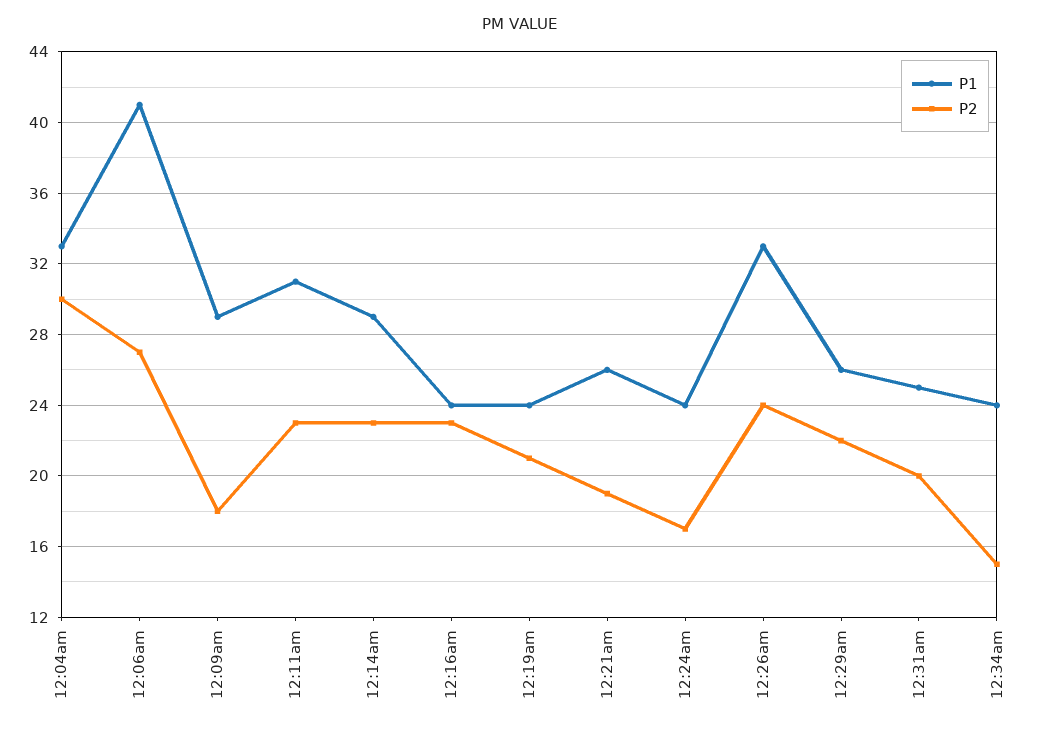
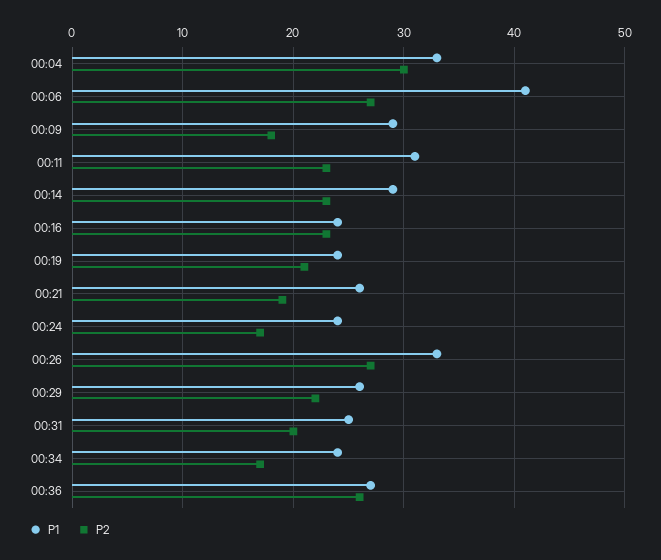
P2, 12:26am: 24 -> 27
P2, 12:34am: 15 -> 17
P1, 00:36: none -> 27
P2, 00:36: none -> 26

